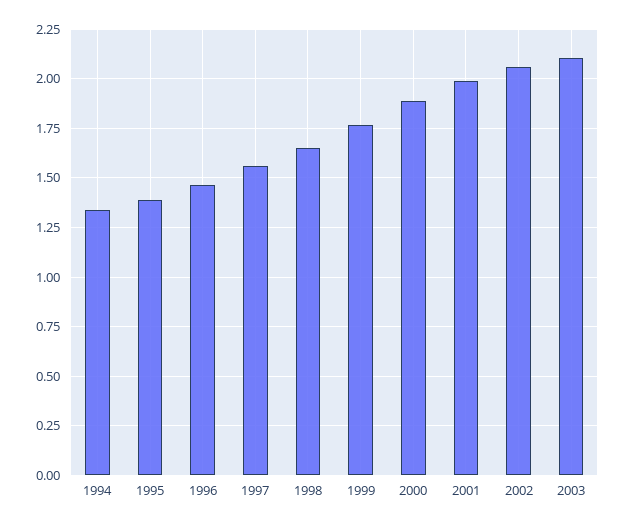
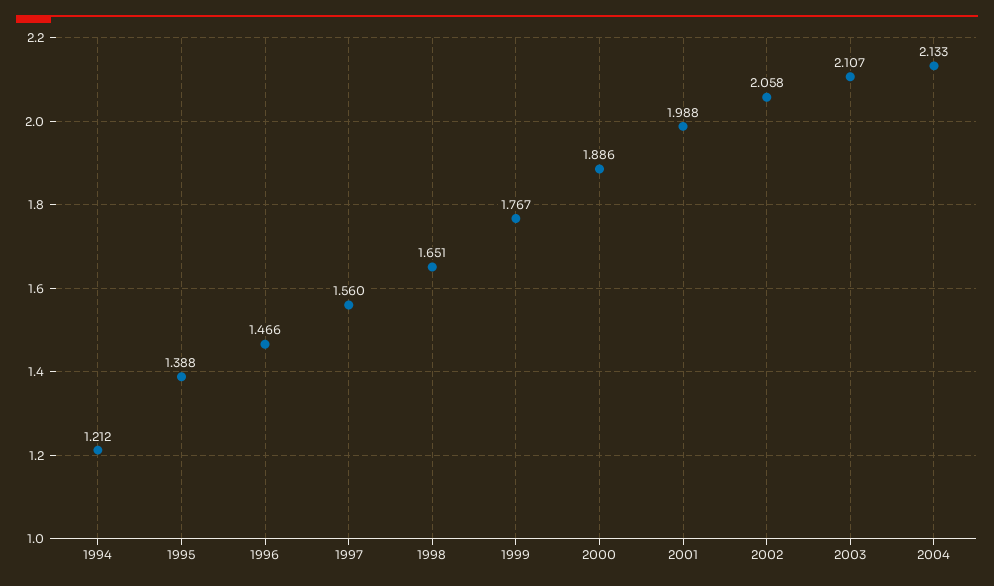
1994: 1.35 -> 1.212
2004: none -> 2.133

